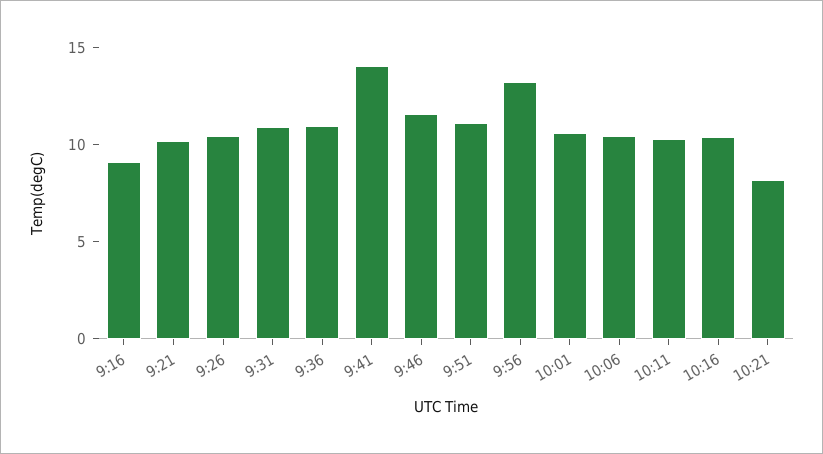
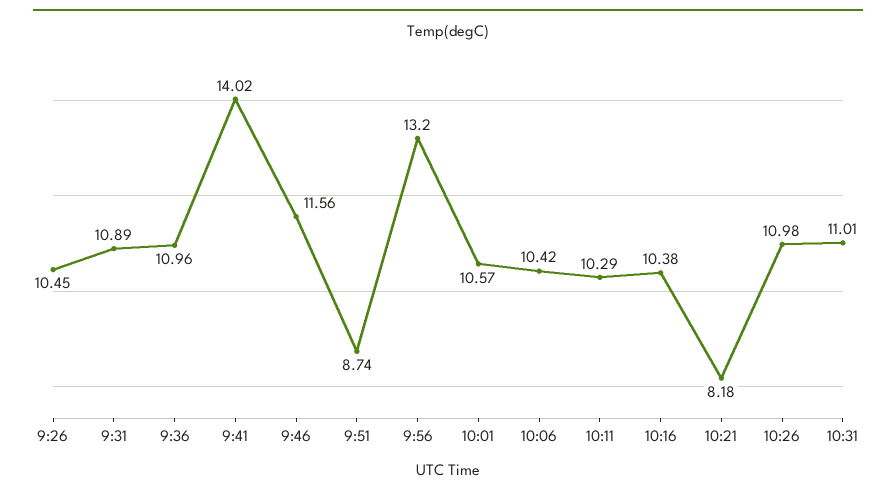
9:16: 9 -> none
9:21: 10 -> none
9:51: 11 -> 8.74
10:26: none -> 10.98
10:31: none -> 11.01

